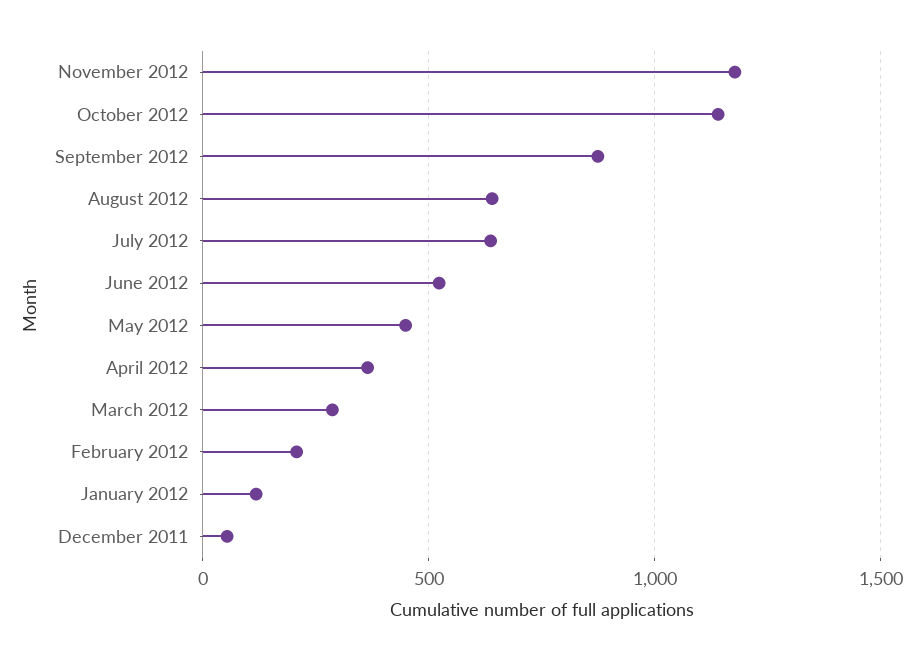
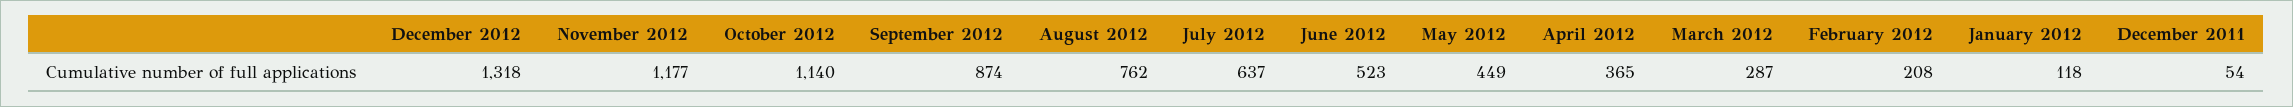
August 2012: 650 -> 762
December 2012: none -> 1318

